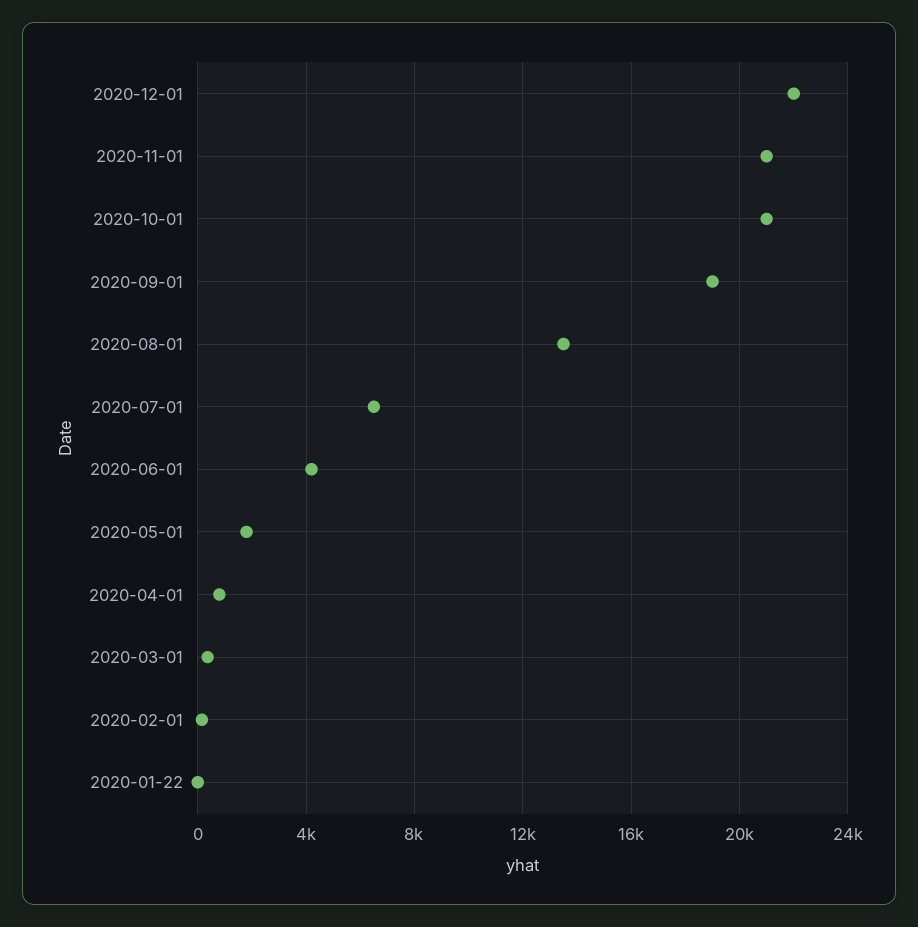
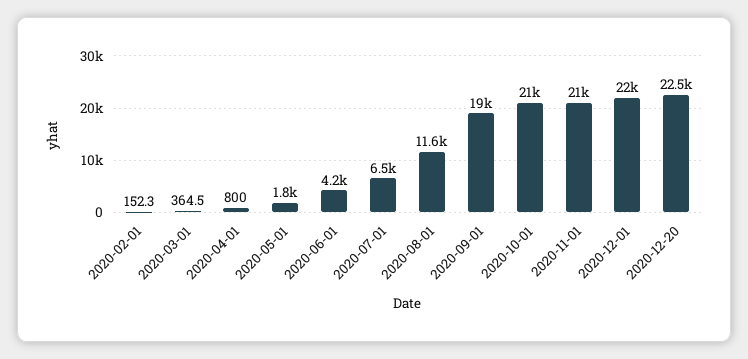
2020-08-01: 13500 -> 11600
2020-01-22: 0 -> none
2020-12-20: none -> 22500

